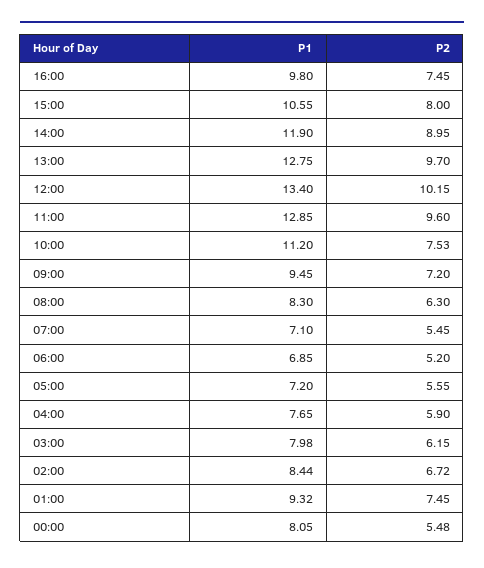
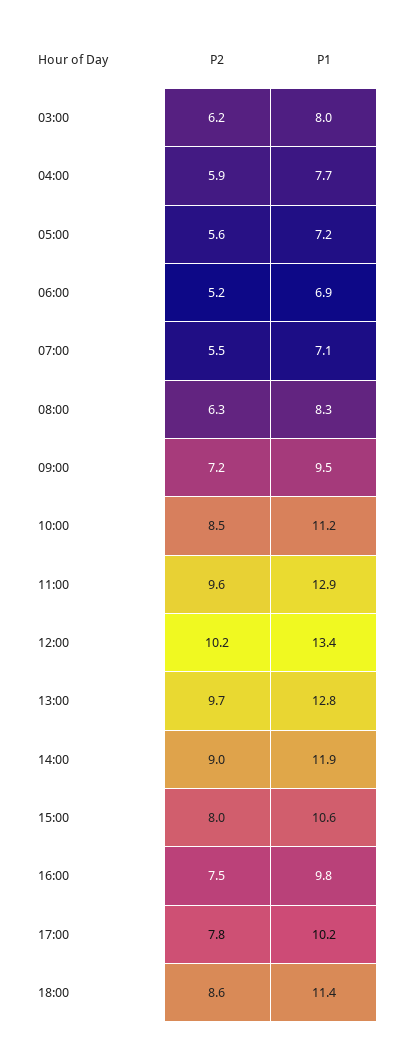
P2, 10:00: 7.53 -> 8.5
P1, 02:00: 8.44 -> none
P2, 02:00: 6.72 -> none
P1, 01:00: 9.32 -> none
P2, 01:00: 7.45 -> none
P1, 00:00: 8.05 -> none
P2, 00:00: 5.48 -> none
P2, 17:00: none -> 7.8
P1, 17:00: none -> 10.2
P2, 18:00: none -> 8.6
P1, 18:00: none -> 11.4

